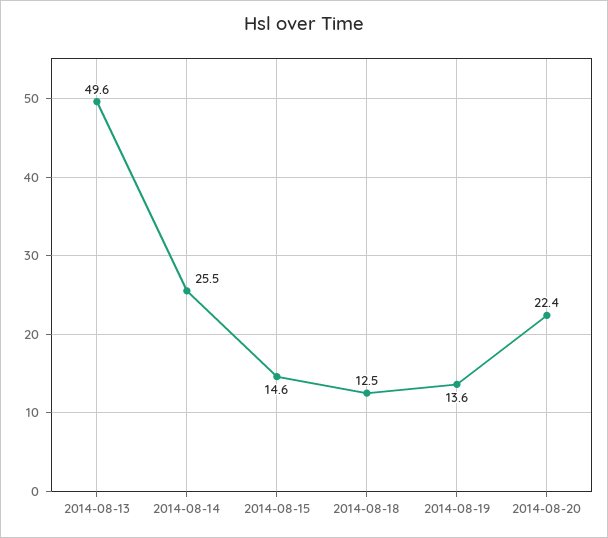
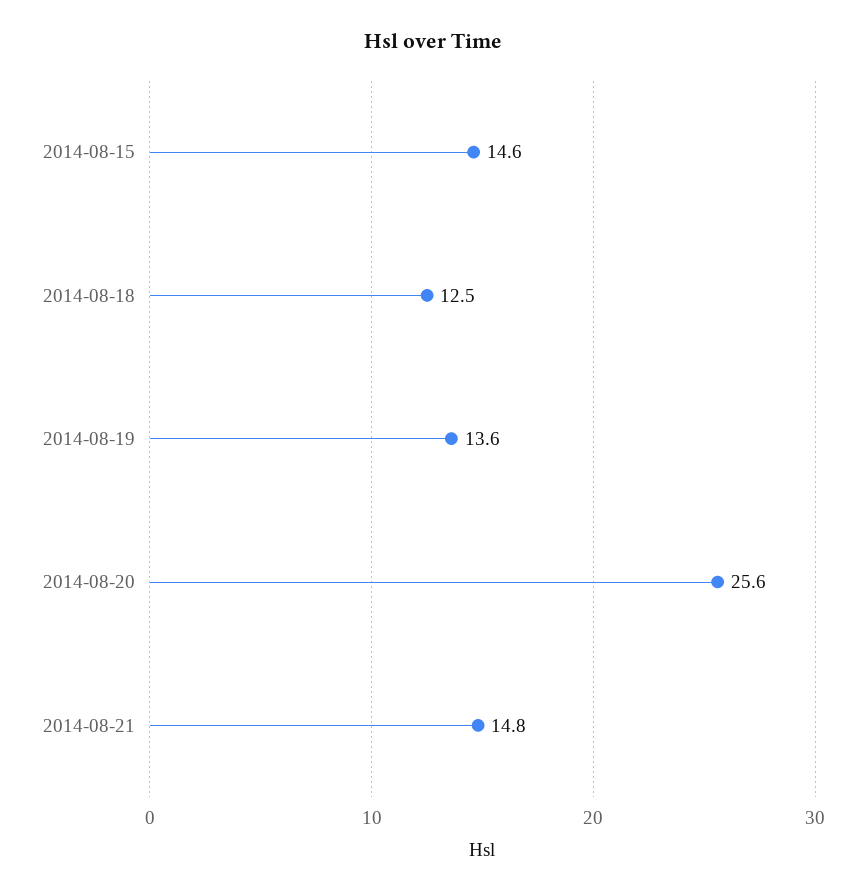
2014-08-13: 49.6 -> none
2014-08-14: 25.5 -> none
2014-08-20: 22.4 -> 25.6
2014-08-21: none -> 14.8

